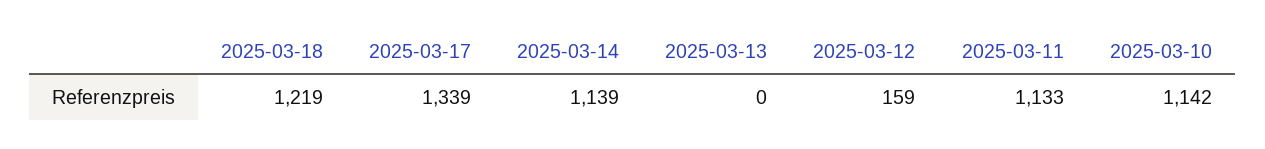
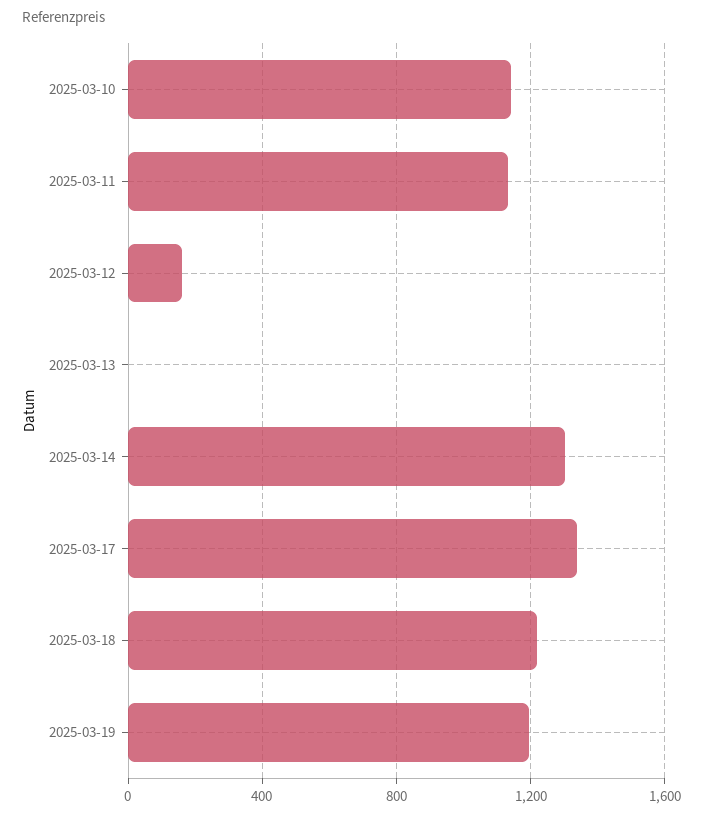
2025-03-14: 1139 -> 1300
2025-03-19: none -> 1200

